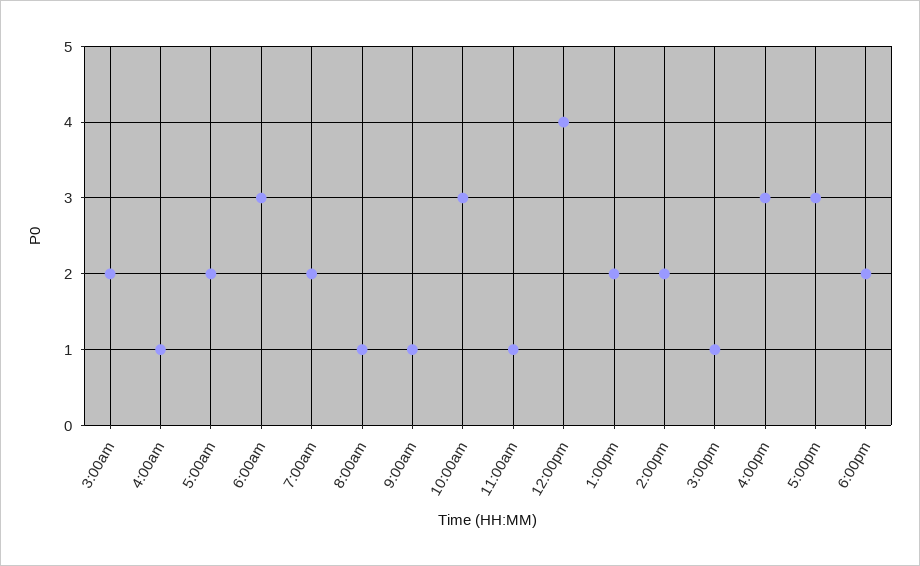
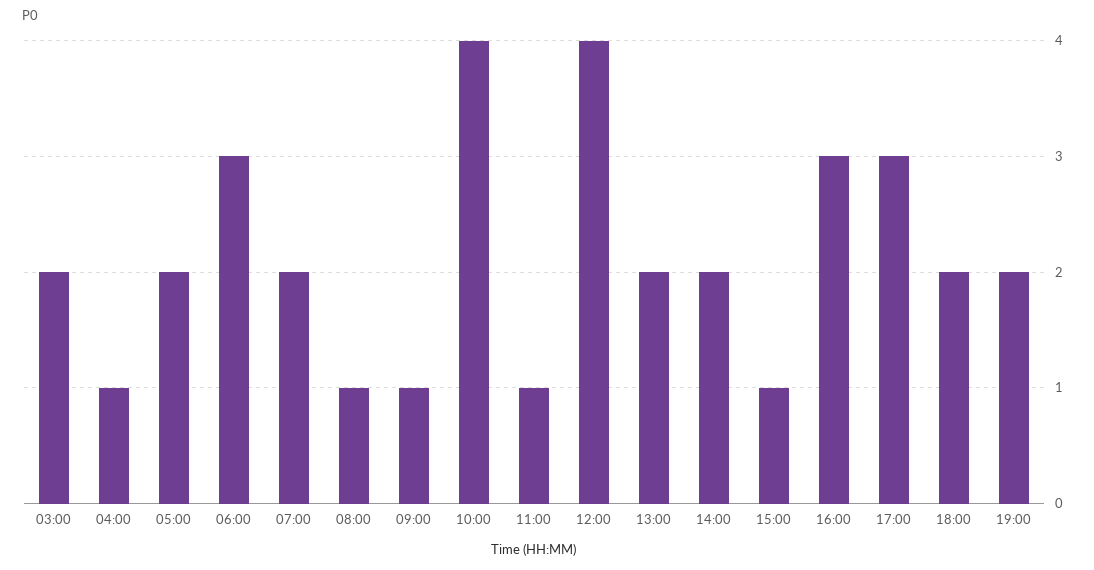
10:00am: 3 -> 4
19:00: none -> 2

